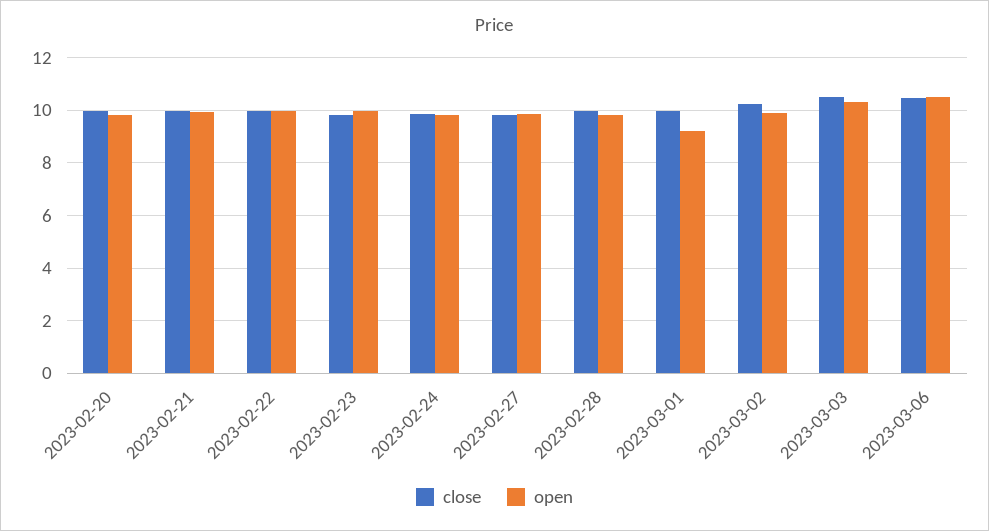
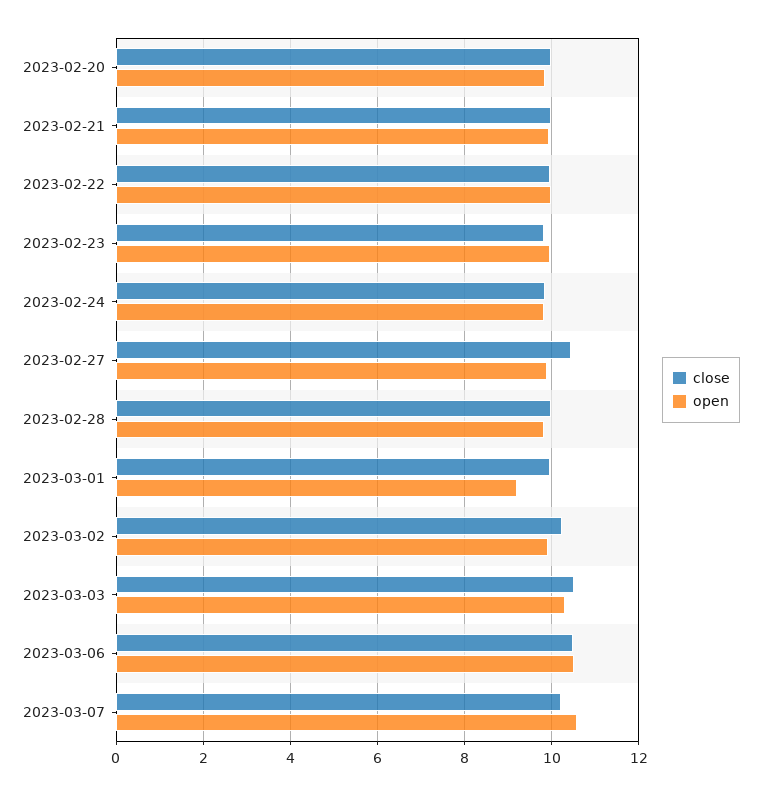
close, 2023-02-27: 9.75 -> 10.4
close, 2023-03-07: none -> 10.2
open, 2023-03-07: none -> 10.6

